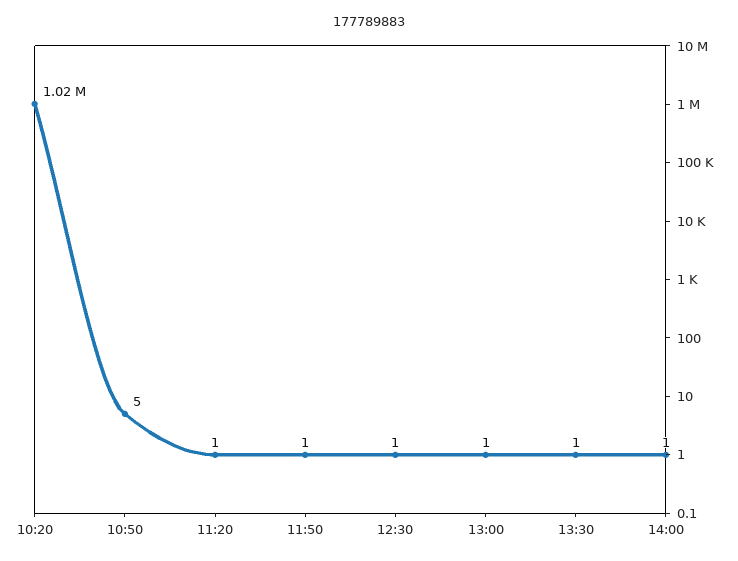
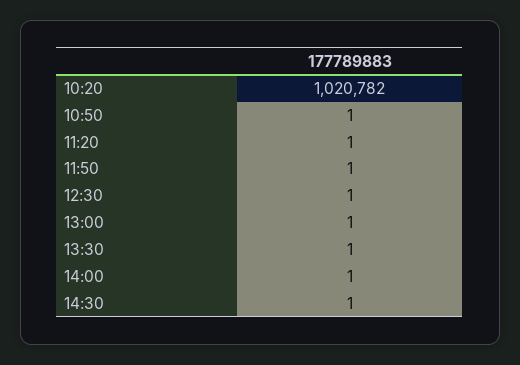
10:50: 5 -> 1
14:30: none -> 1

